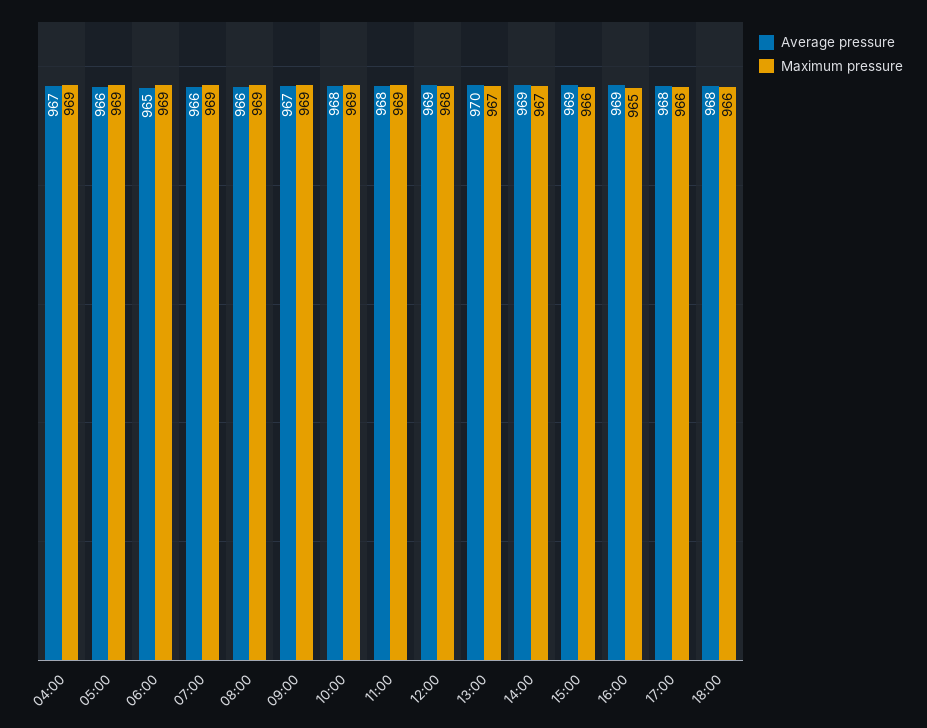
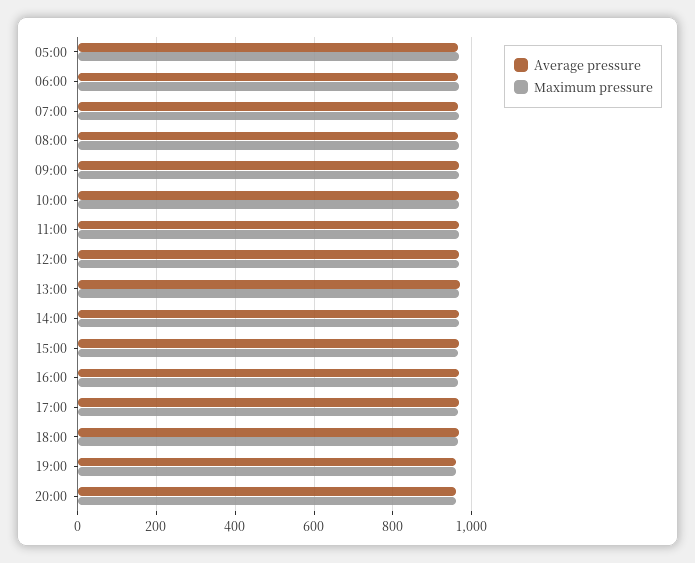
Average pressure, 04:00: 967 -> none
Maximum pressure, 04:00: 969 -> none
Average pressure, 19:00: none -> 960
Maximum pressure, 19:00: none -> 960
Average pressure, 20:00: none -> 960
Maximum pressure, 20:00: none -> 960

